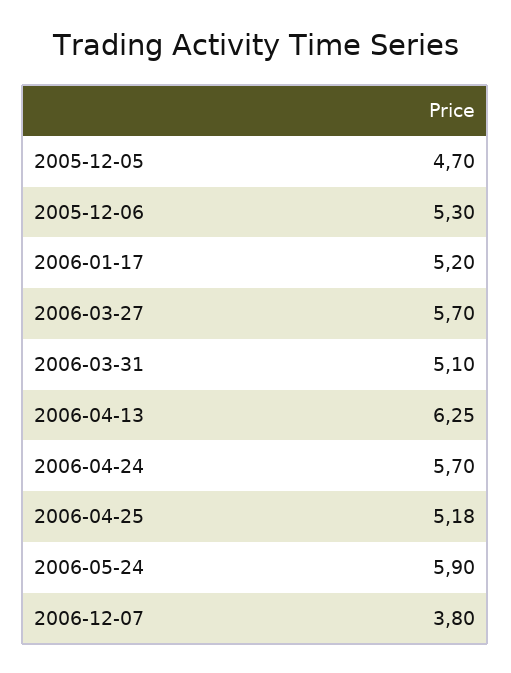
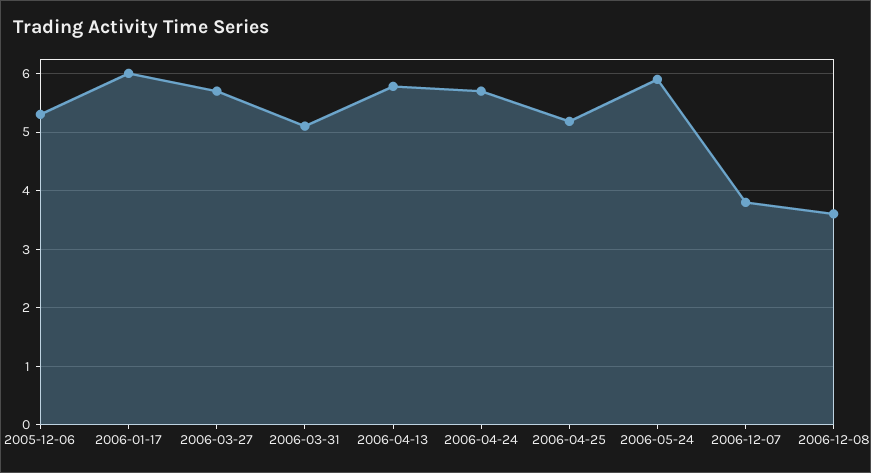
2005-12-05: 4.7 -> none
2006-01-17: 5.2 -> 6
2006-04-13: 6.25 -> 5.8
2006-12-08: none -> 3.6

